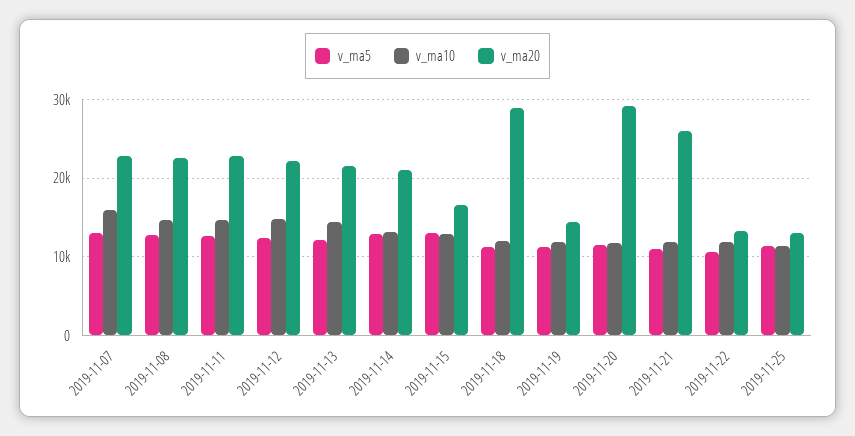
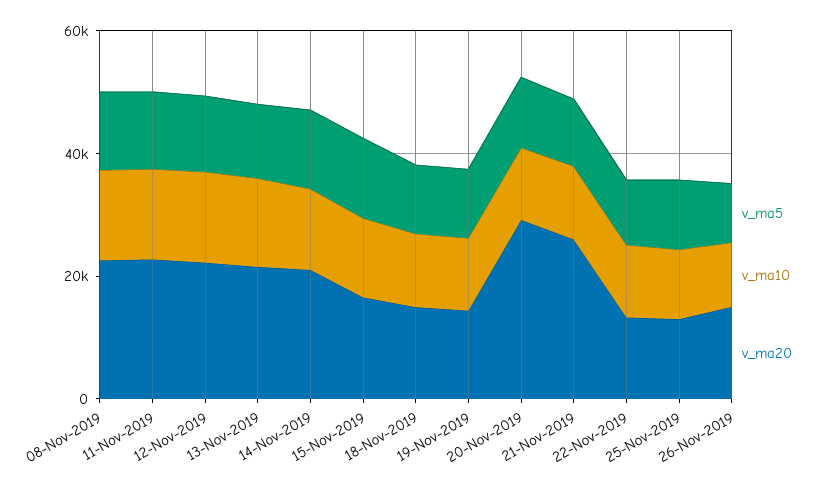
v_ma5, 2019-11-07: 13000 -> none
v_ma10, 2019-11-07: 16000 -> none
v_ma20, 2019-11-07: 23000 -> none
v_ma20, 2019-11-18: 29000 -> 15000
v_ma5, 26-Nov-2019: none -> 10000
v_ma10, 26-Nov-2019: none -> 10000
v_ma20, 26-Nov-2019: none -> 15000

